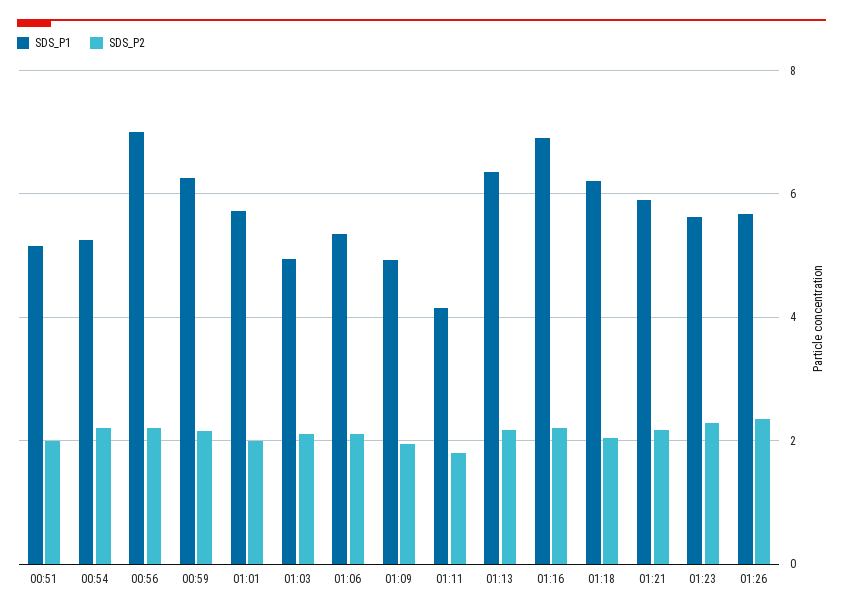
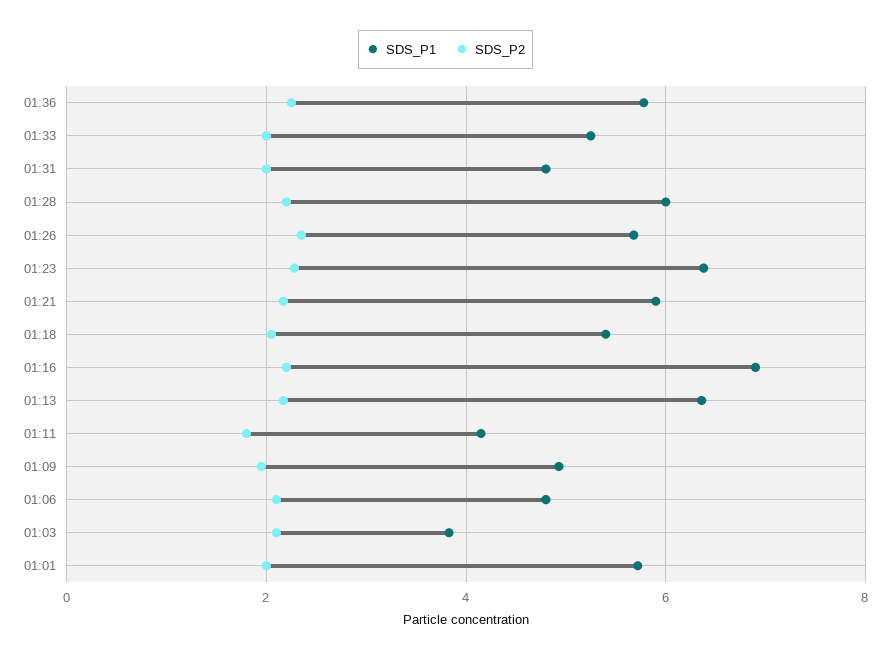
SDS_P1, 00:51: 5.2 -> none
SDS_P2, 00:51: 2 -> none
SDS_P1, 00:54: 5.2 -> none
SDS_P2, 00:54: 2.2 -> none
SDS_P1, 00:56: 7 -> none
SDS_P2, 00:56: 2.2 -> none
SDS_P1, 00:59: 6.2 -> none
SDS_P2, 00:59: 2.2 -> none
SDS_P1, 01:03: 5 -> 3.8
SDS_P1, 01:06: 5.4 -> 4.8
SDS_P1, 01:18: 6.2 -> 5.4
SDS_P1, 01:23: 5.6 -> 6.4
SDS_P1, 01:36: none -> 5.8
SDS_P2, 01:36: none -> 2.2
SDS_P1, 01:33: none -> 5.2
SDS_P2, 01:33: none -> 2
SDS_P1, 01:31: none -> 4.8
SDS_P2, 01:31: none -> 2
SDS_P1, 01:28: none -> 6
SDS_P2, 01:28: none -> 2.2

